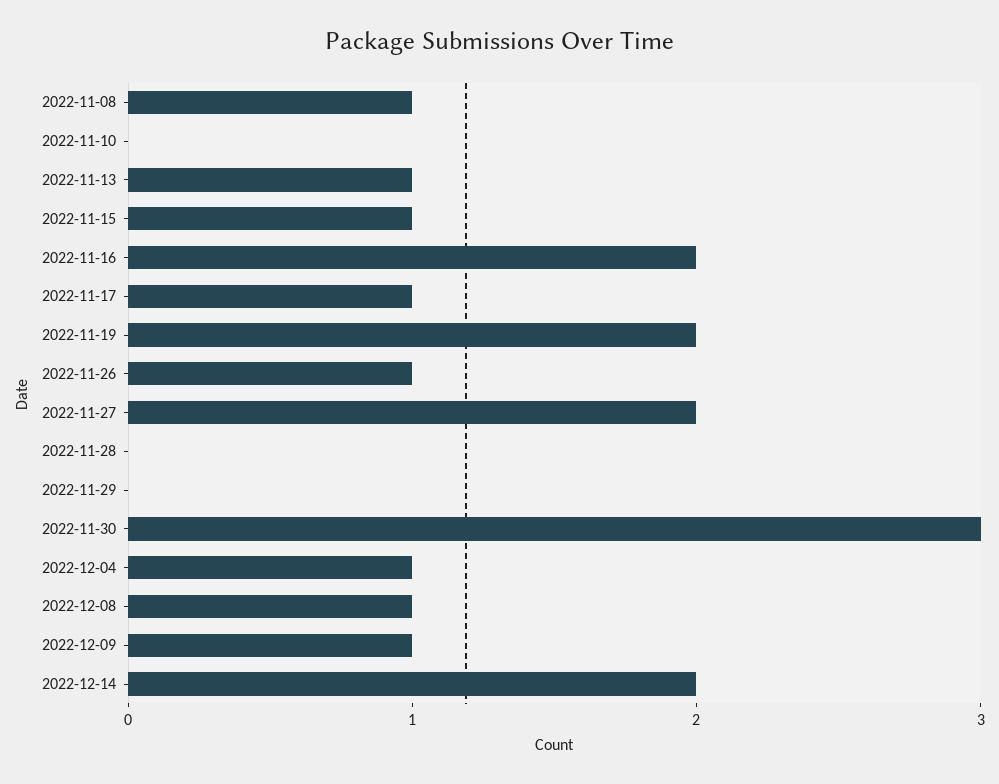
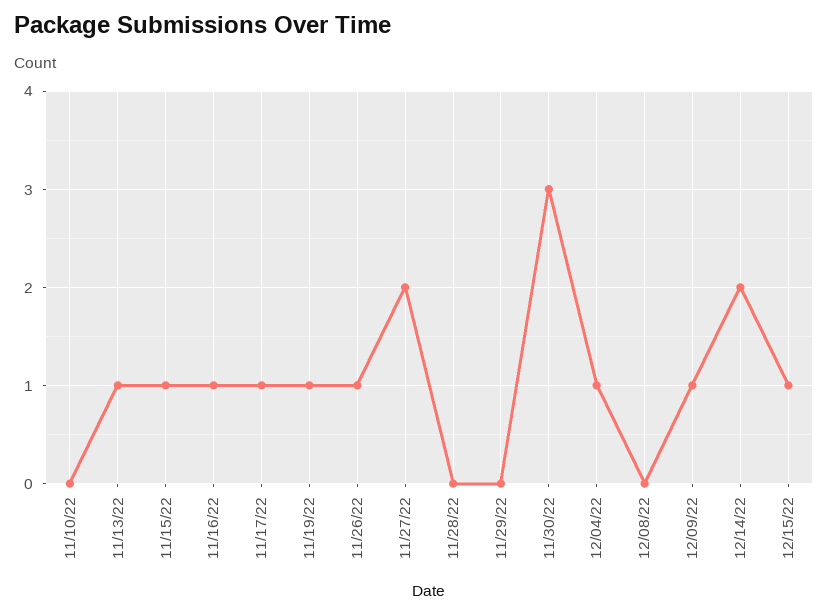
2022-11-08: 1 -> none
2022-11-16: 2 -> 1
2022-11-19: 2 -> 1
2022-12-08: 1 -> 0
12/15/22: none -> 1

